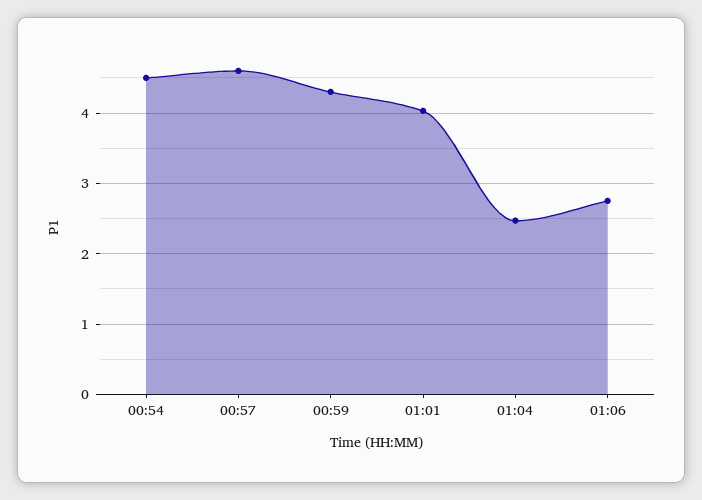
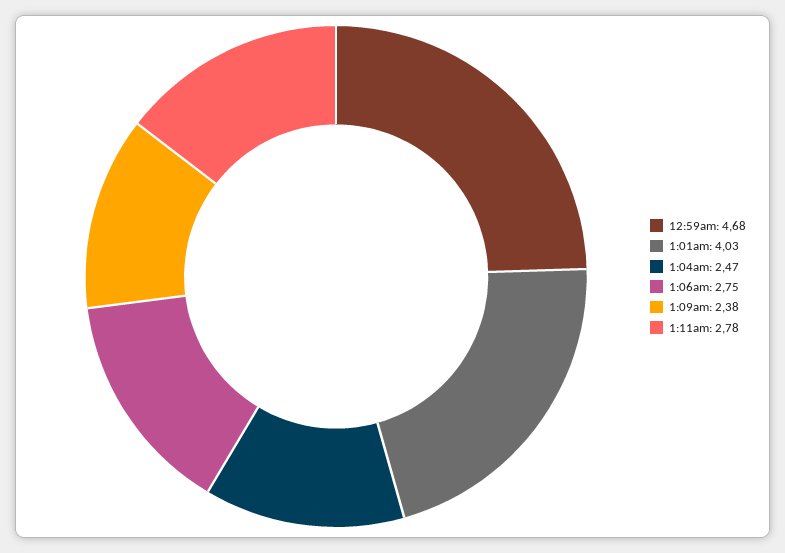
00:54: 4.5 -> none
00:57: 4.6 -> none
00:59: 4.3 -> 4.68
1:09am: none -> 2.38
1:11am: none -> 2.78

